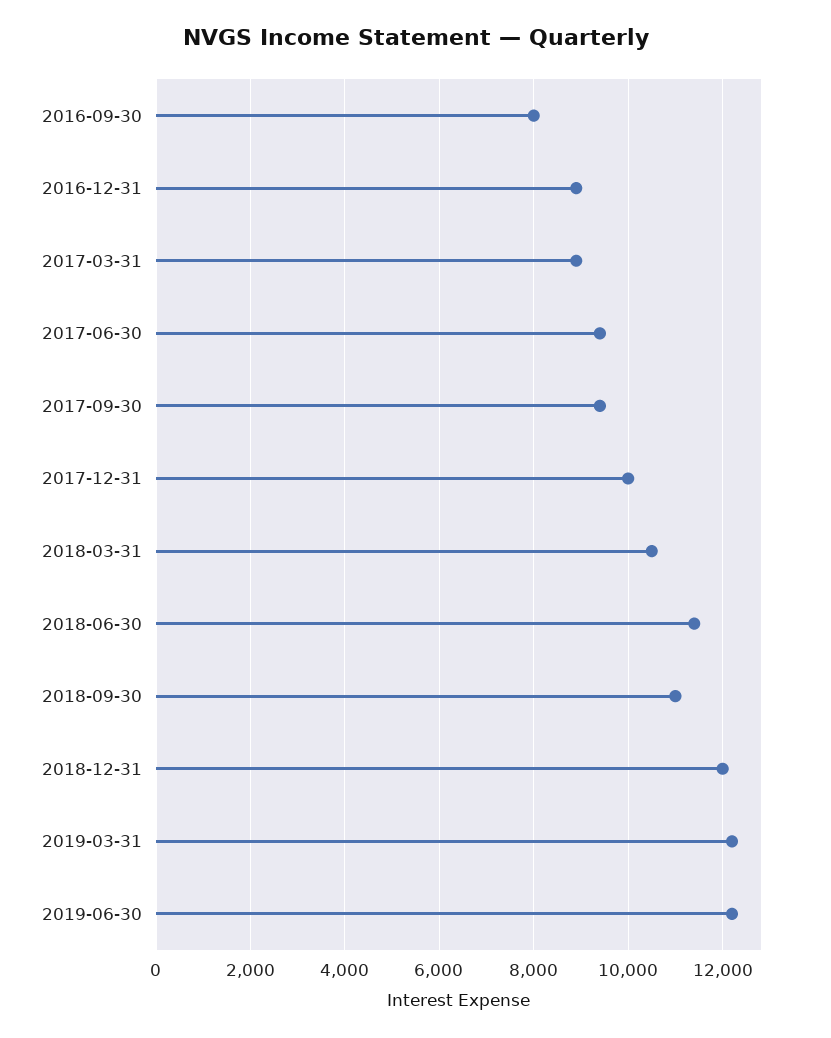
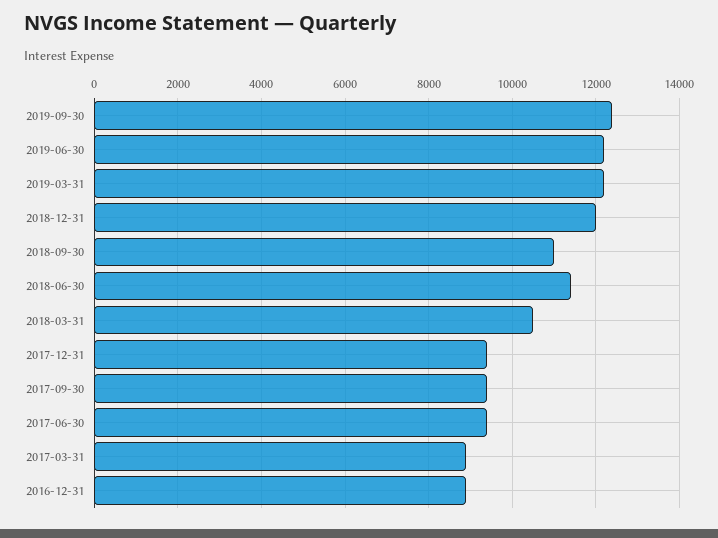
2016-09-30: 8000 -> none
2017-12-31: 10000 -> 9400
2019-09-30: none -> 12400

